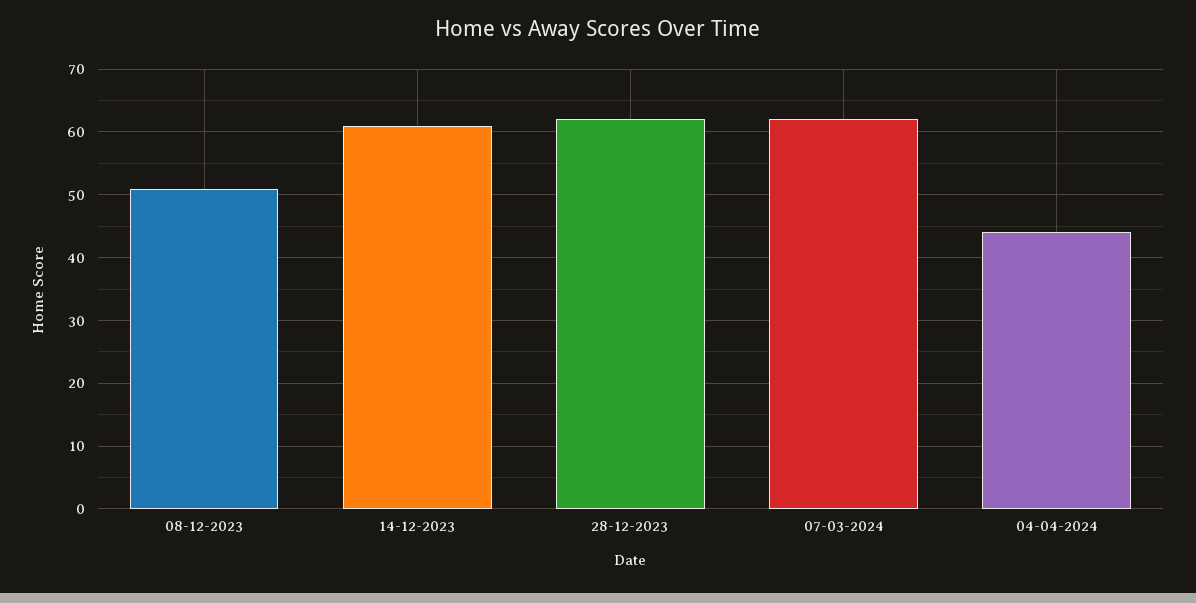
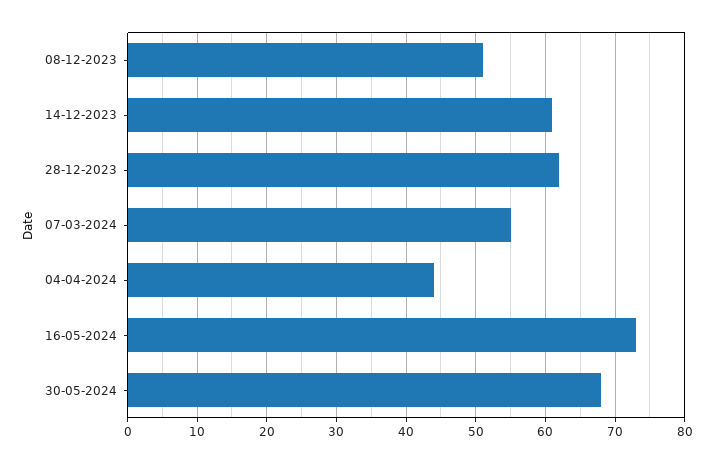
07-03-2024: 62 -> 55
16-05-2024: none -> 73
30-05-2024: none -> 68

